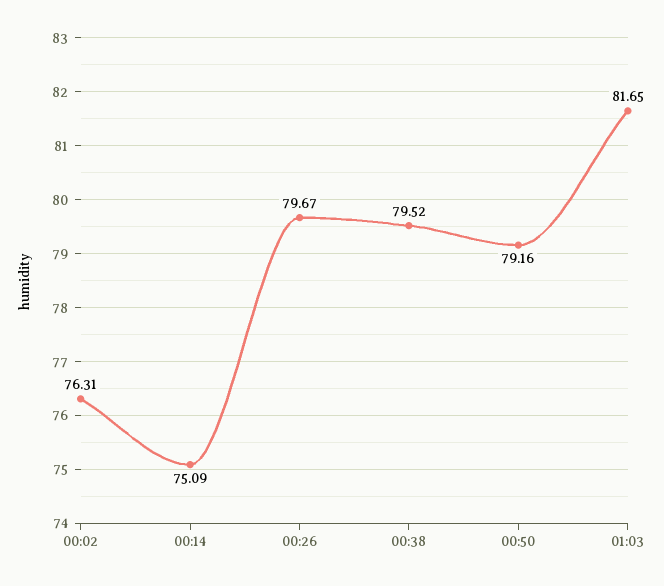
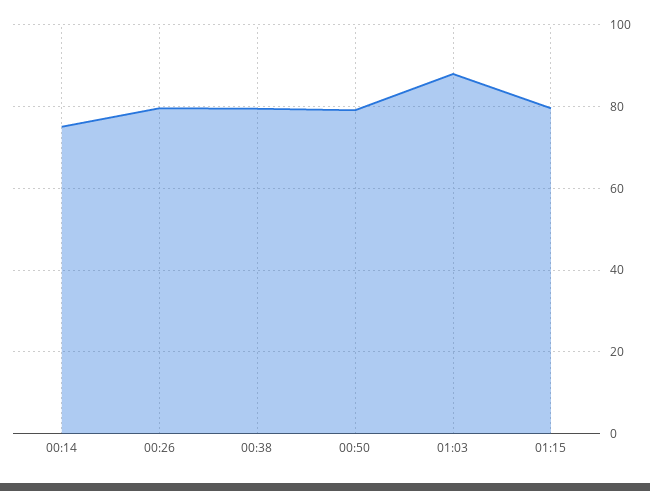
00:02: 76.31 -> none
01:03: 81.65 -> 88
01:15: none -> 80

